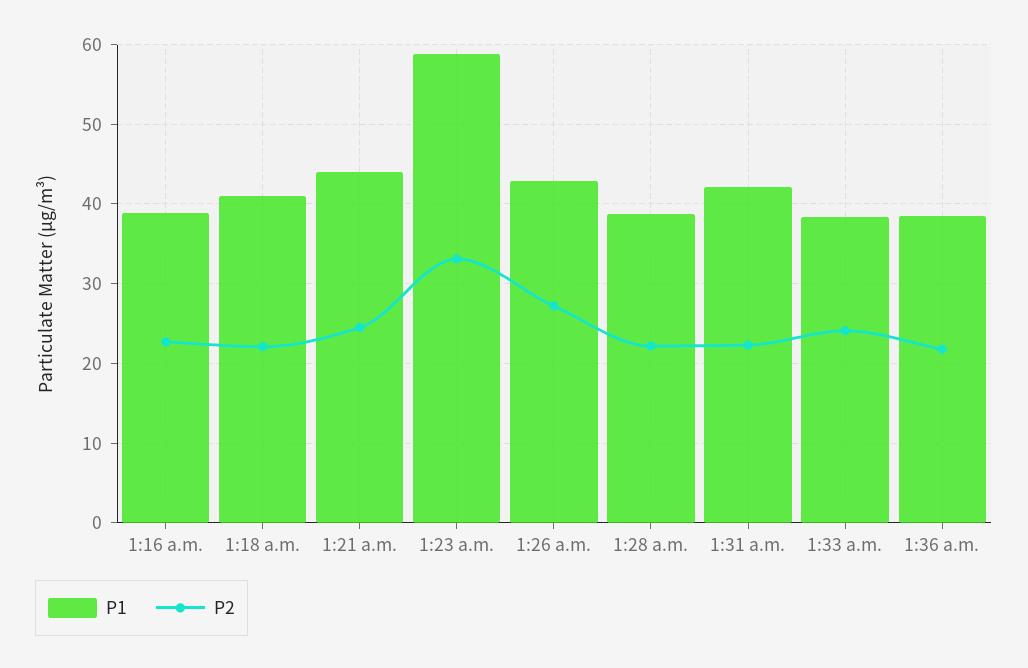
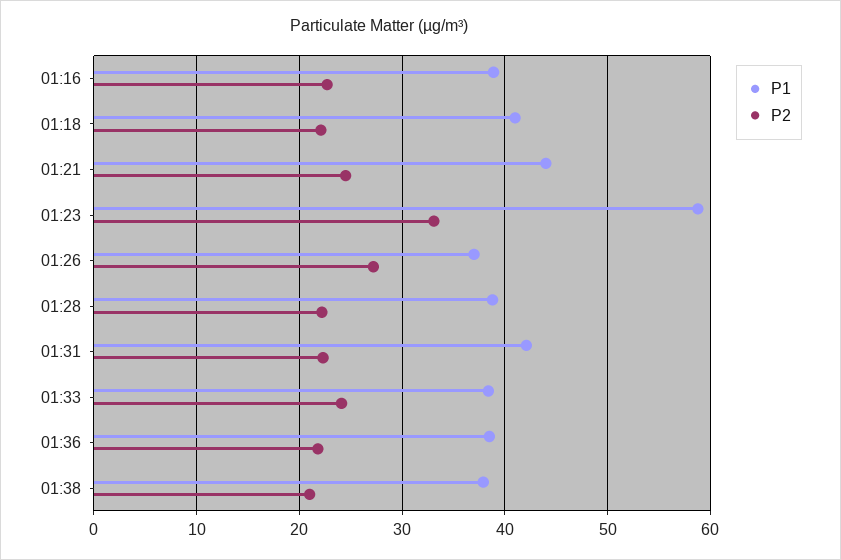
P1, 1:26 a.m.: 43 -> 37
P1, 01:38: none -> 38
P2, 01:38: none -> 21

